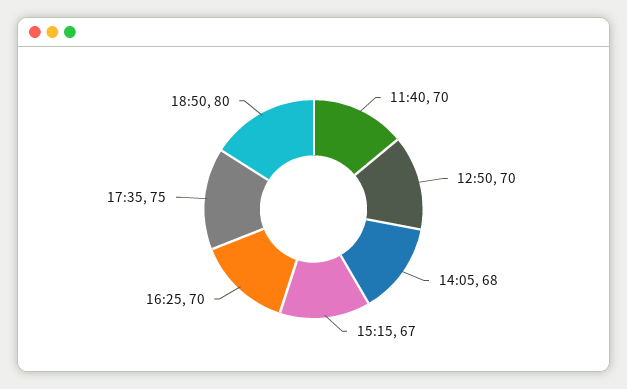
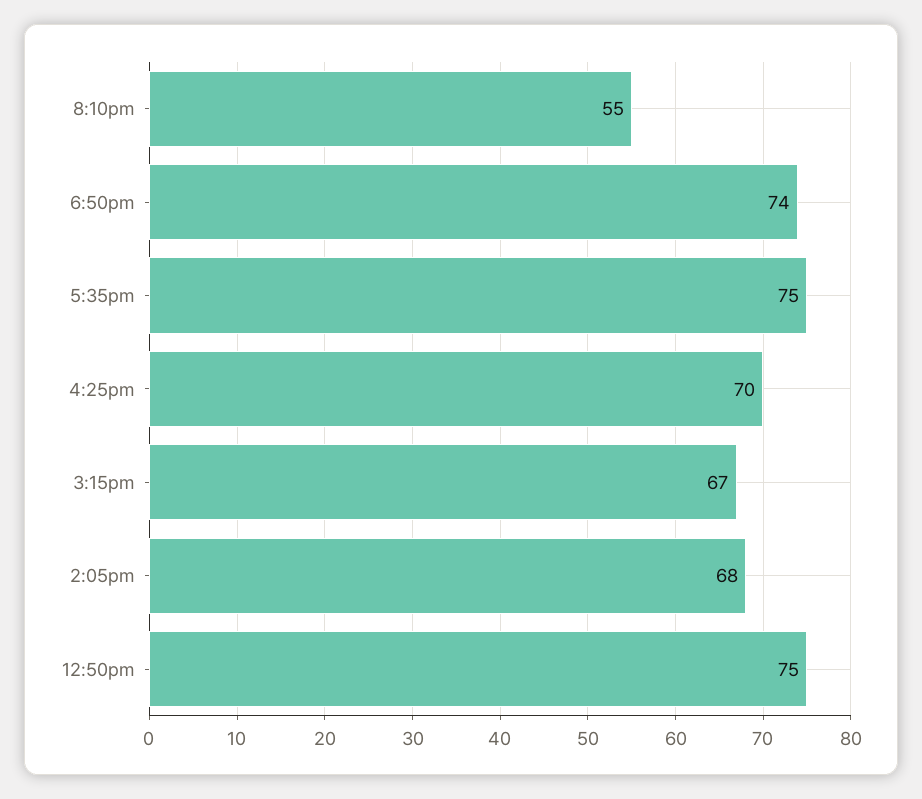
11:40: 70 -> none
12:50: 70 -> 75
18:50: 80 -> 74
8:10pm: none -> 55

